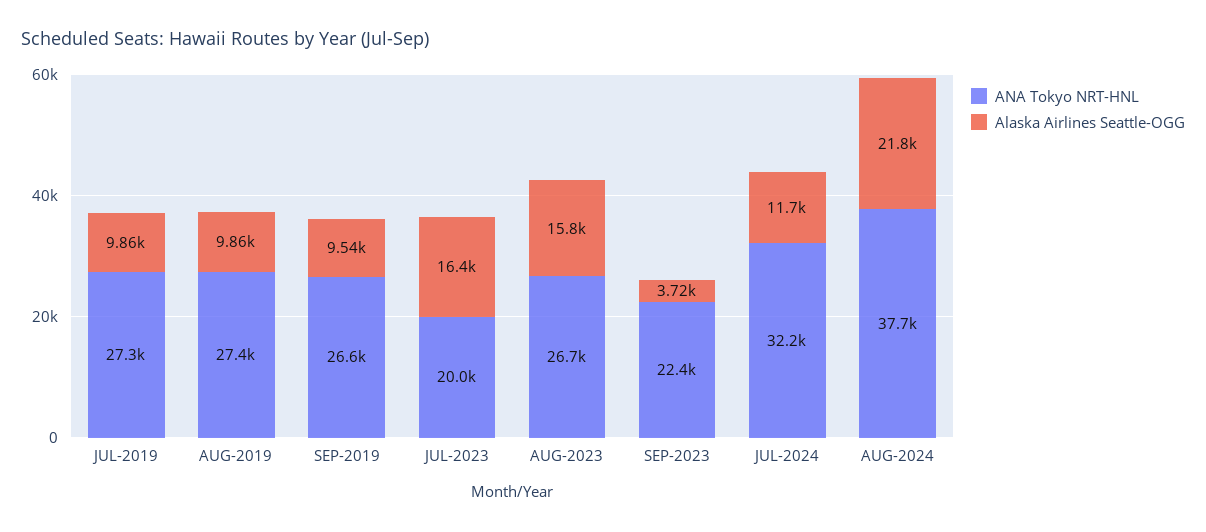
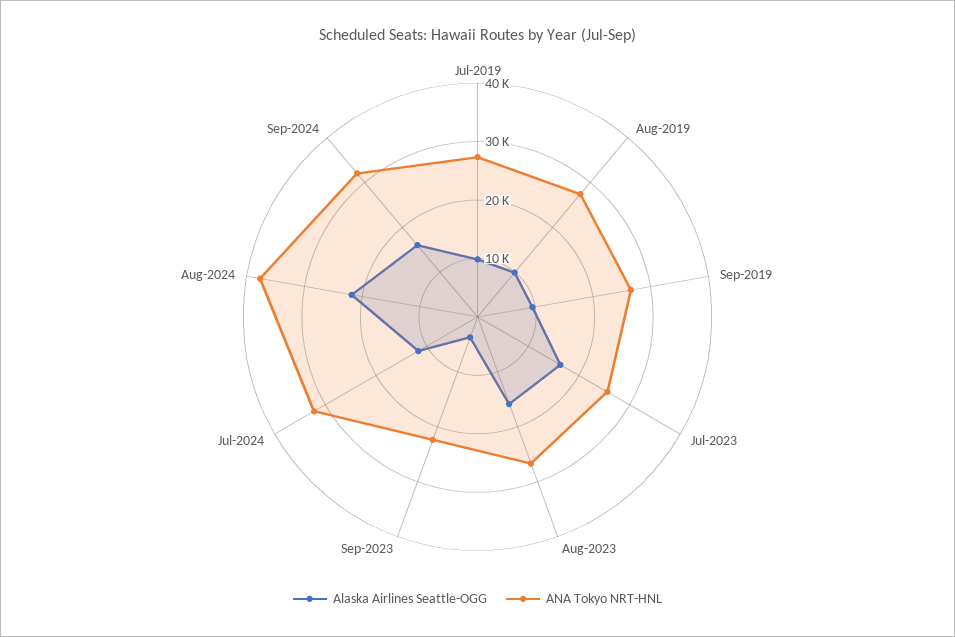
ANA Tokyo NRT-HNL, JUL-2023: 20000 -> 26000
Alaska Airlines Seattle-OGG, Sep-2024: none -> 16000
ANA Tokyo NRT-HNL, Sep-2024: none -> 32000

